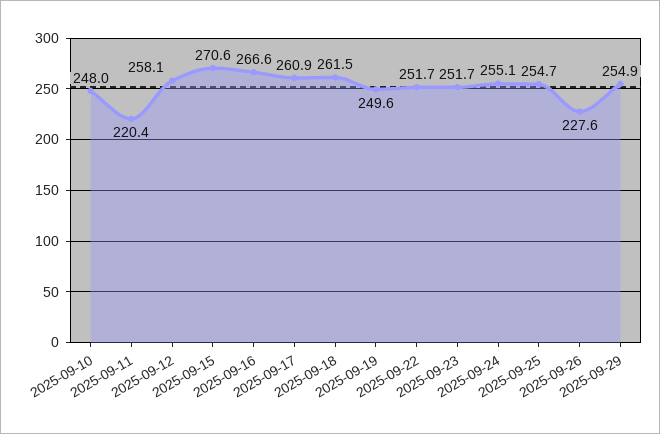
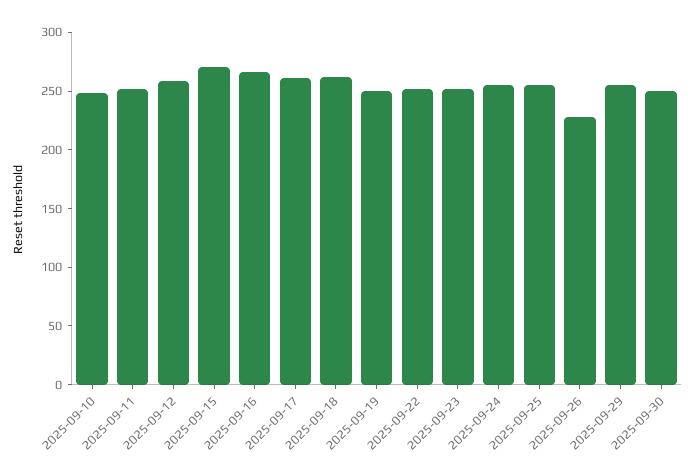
2025-09-11: 220.4 -> 250
2025-09-30: none -> 250

